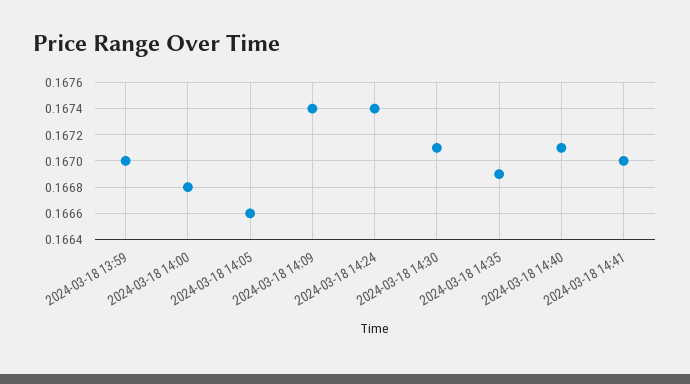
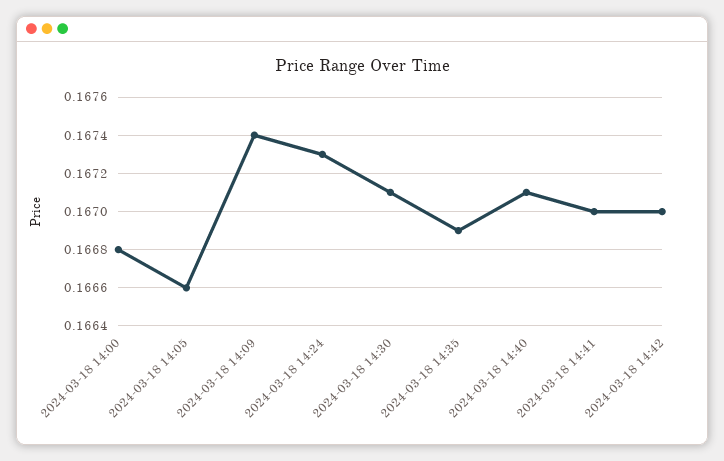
2024-03-18 13:59: 0.167 -> none
2024-03-18 14:24: 0.1674 -> 0.1673
2024-03-18 14:42: none -> 0.167

